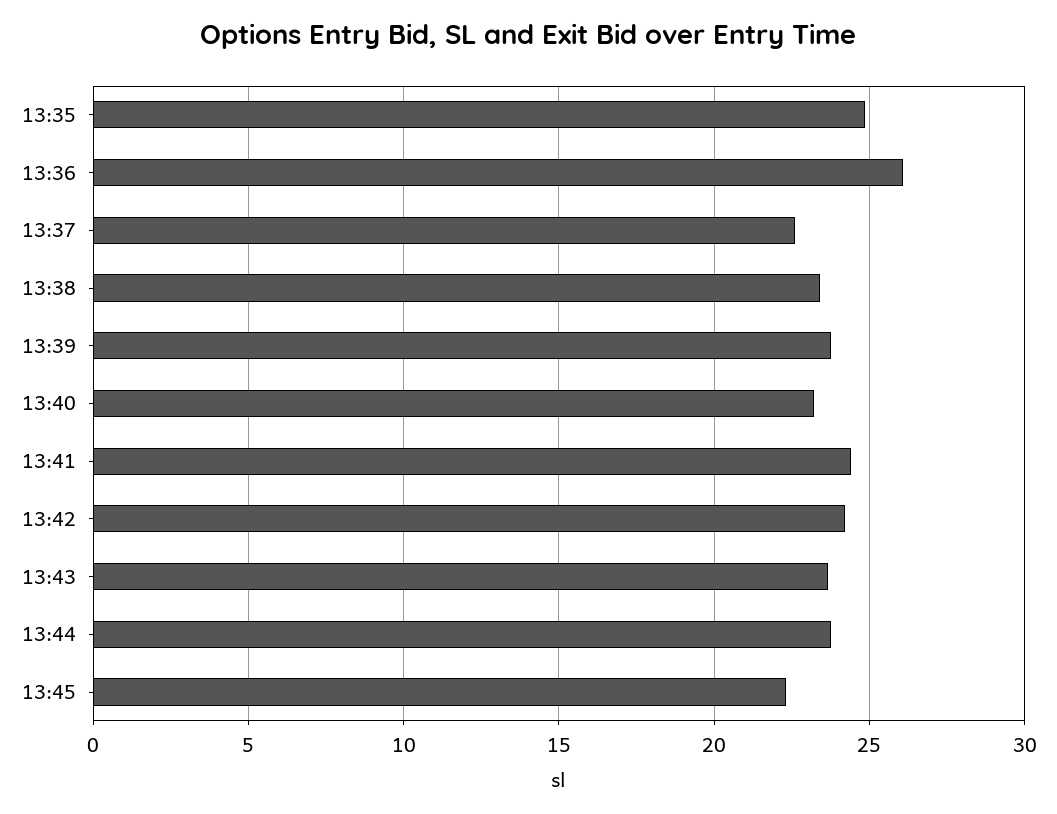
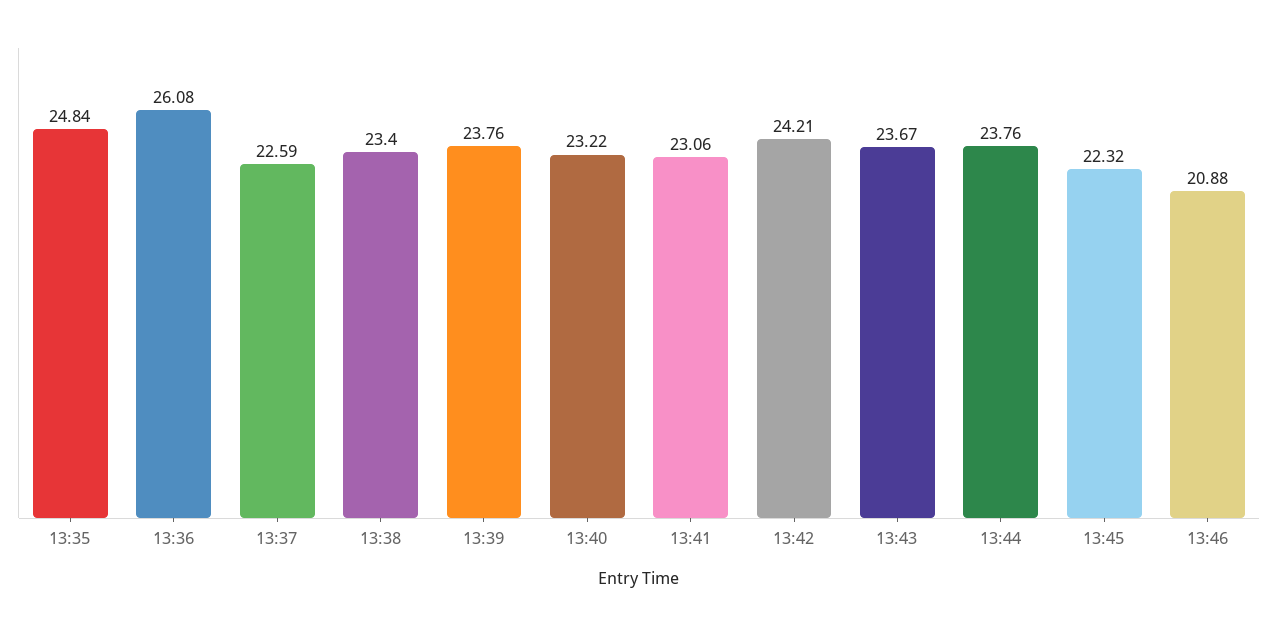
13:41: 24.5 -> 23.06
13:46: none -> 20.88

